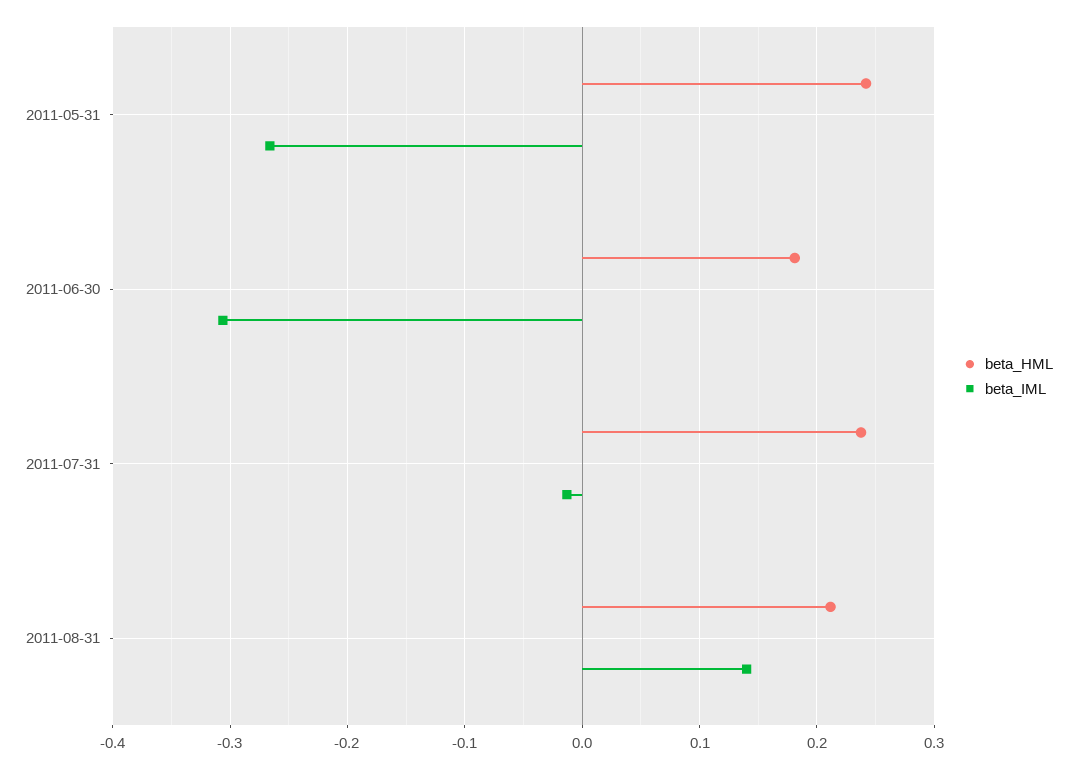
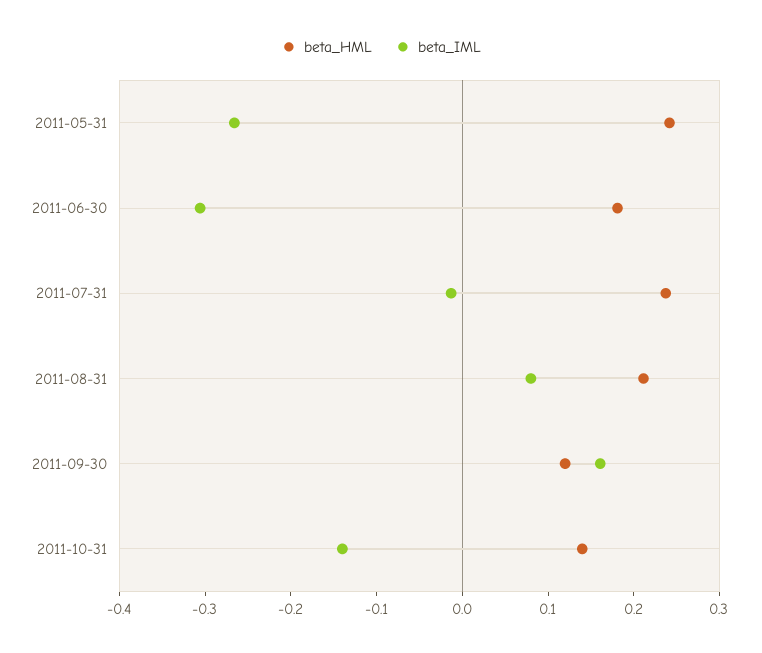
beta_IML, 2011-08-31: 0.14 -> 0.08
beta_HML, 2011-09-30: none -> 0.12
beta_IML, 2011-09-30: none -> 0.16
beta_HML, 2011-10-31: none -> 0.14
beta_IML, 2011-10-31: none -> -0.14

